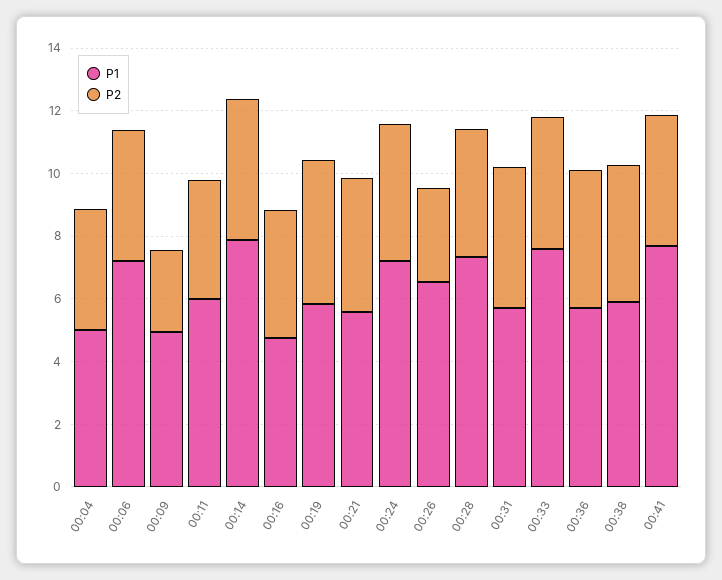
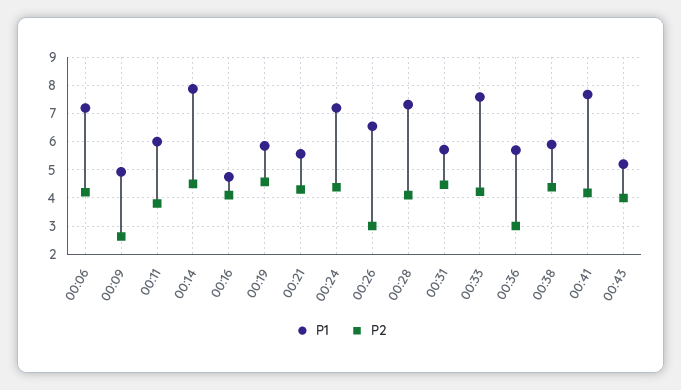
P1, 00:04: 5 -> none
P2, 00:04: 4 -> none
P2, 00:36: 4.5 -> 3
P1, 00:43: none -> 5.25
P2, 00:43: none -> 4

